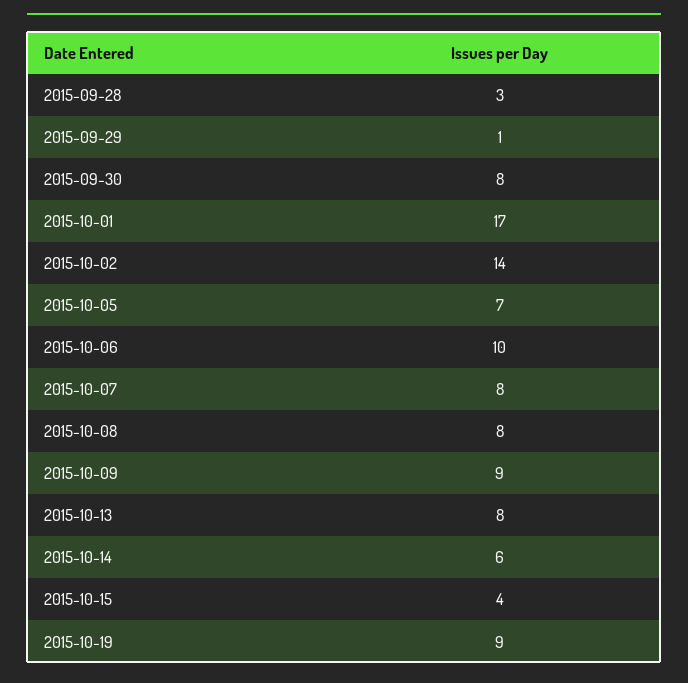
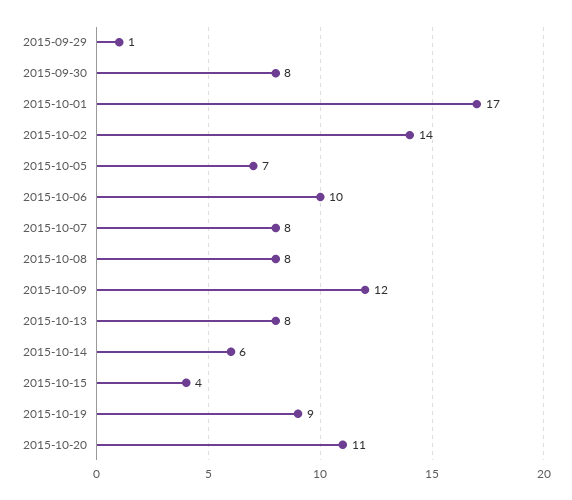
2015-09-28: 3 -> none
2015-10-09: 9 -> 12
2015-10-20: none -> 11

